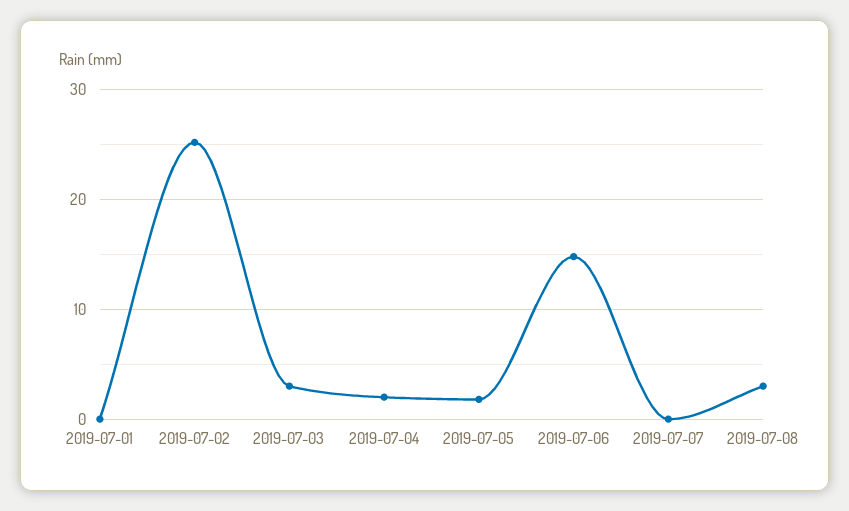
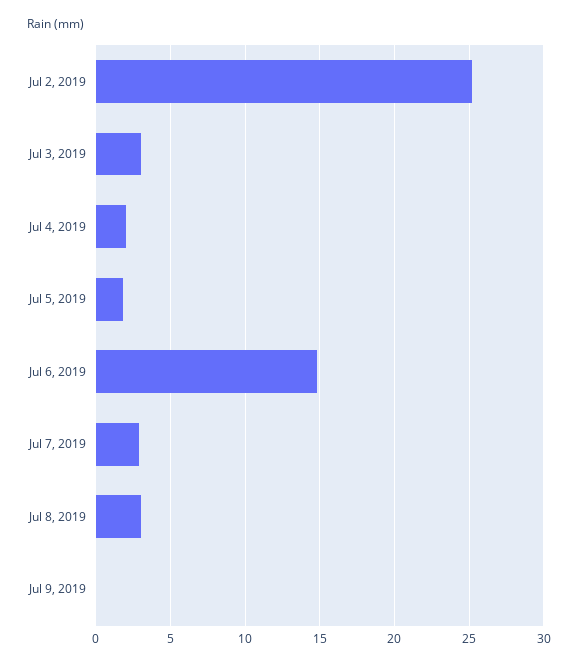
2019-07-01: 0 -> none
2019-07-07: 0 -> 3
Jul 9, 2019: none -> 0

